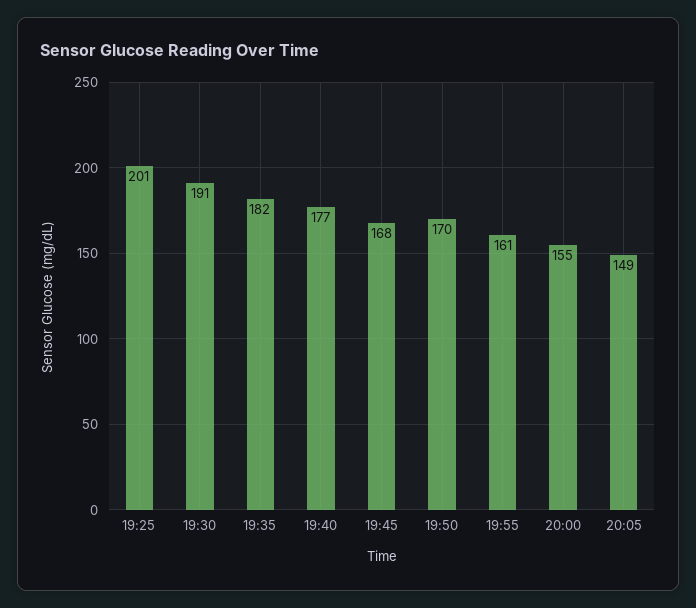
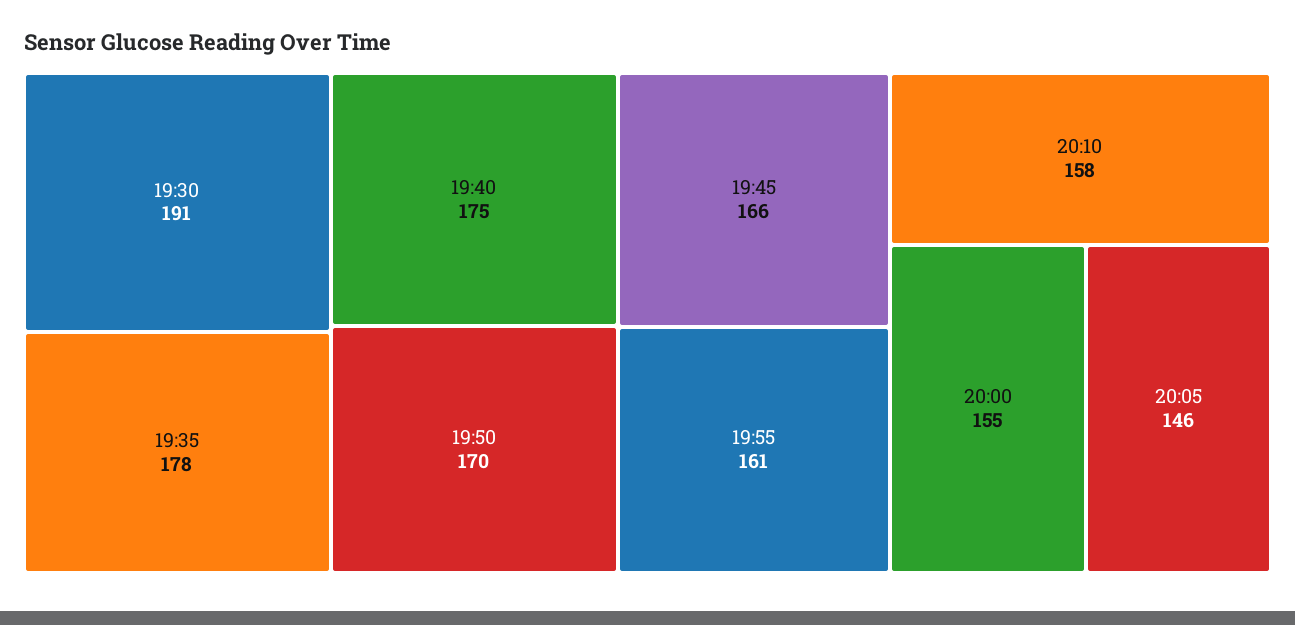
19:25: 201 -> none
19:35: 182 -> 178
19:40: 177 -> 175
19:45: 168 -> 166
20:05: 149 -> 146
20:10: none -> 158

